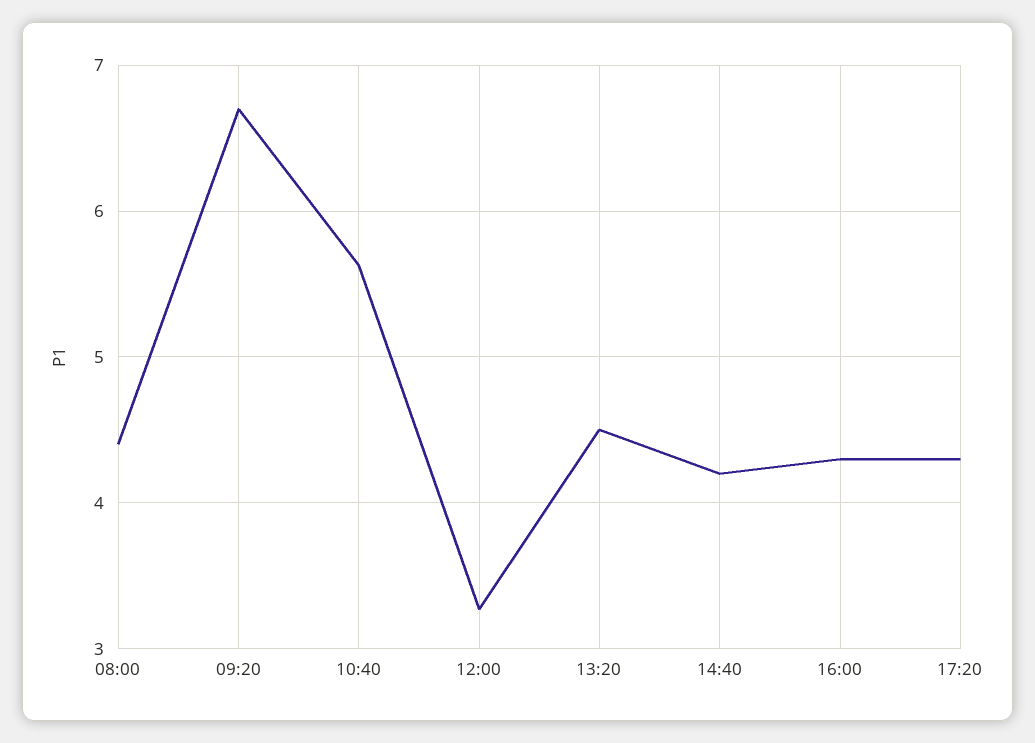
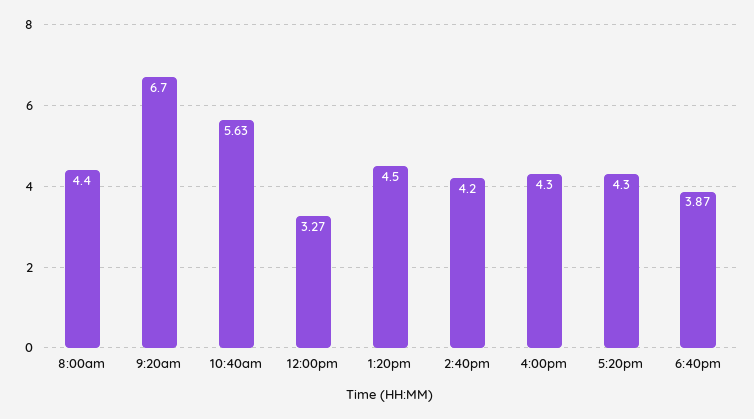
6:40pm: none -> 3.87

